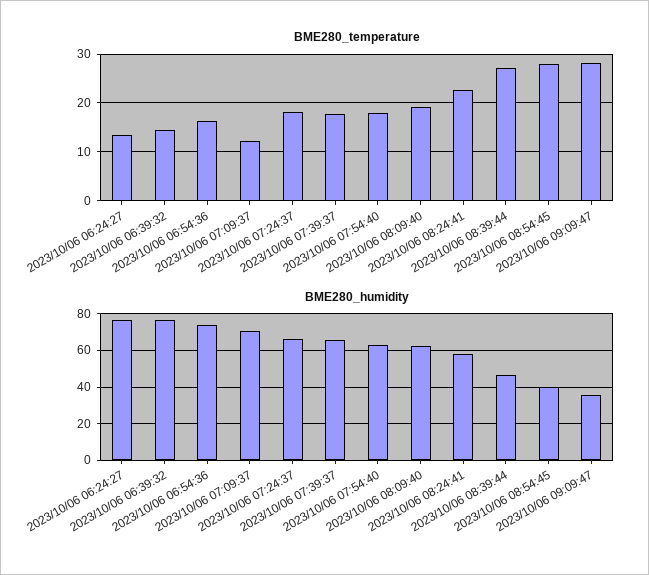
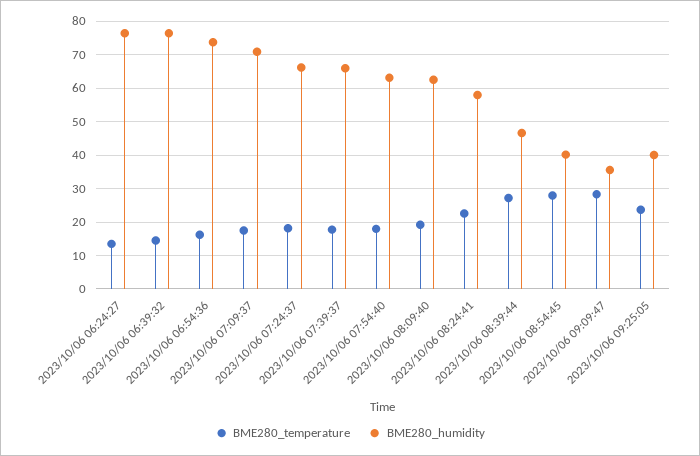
BME280_temperature, 2023/10/06 07:09:37: 12 -> 18
BME280_temperature, 2023/10/06 09:25:05: none -> 24
BME280_humidity, 2023/10/06 09:25:05: none -> 40

